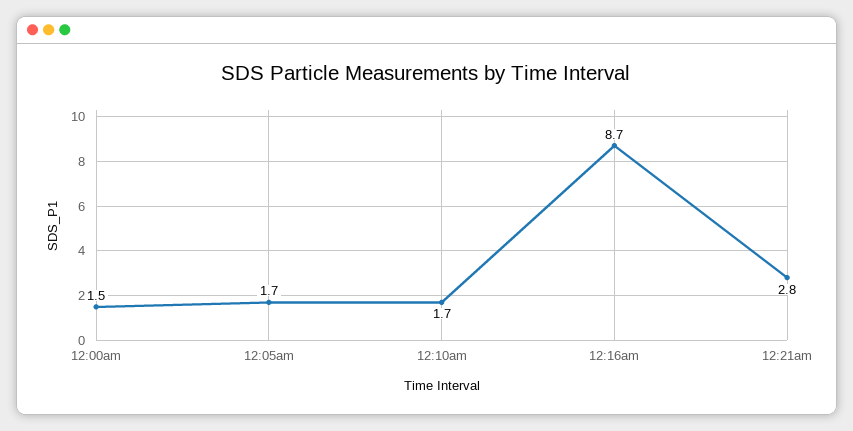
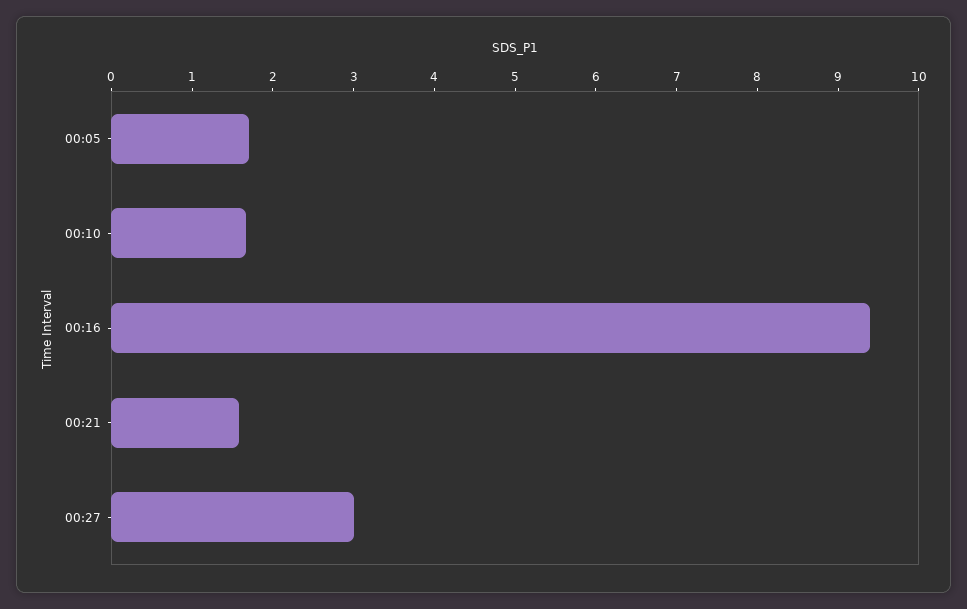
12:00am: 1.5 -> none
12:16am: 8.7 -> 9.4
12:21am: 2.8 -> 1.6
00:27: none -> 3

